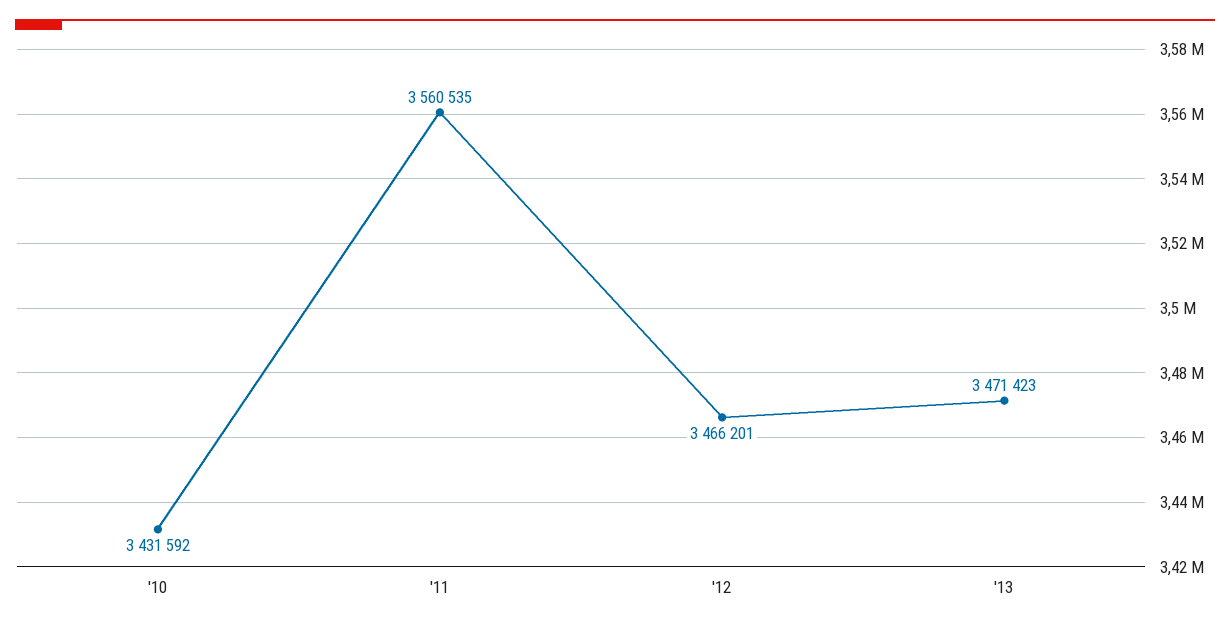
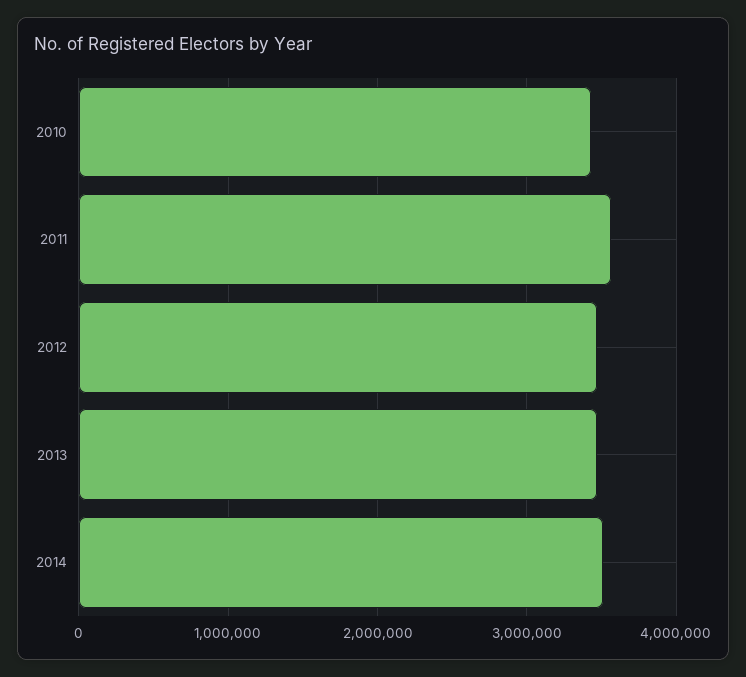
2014: none -> 3500000

